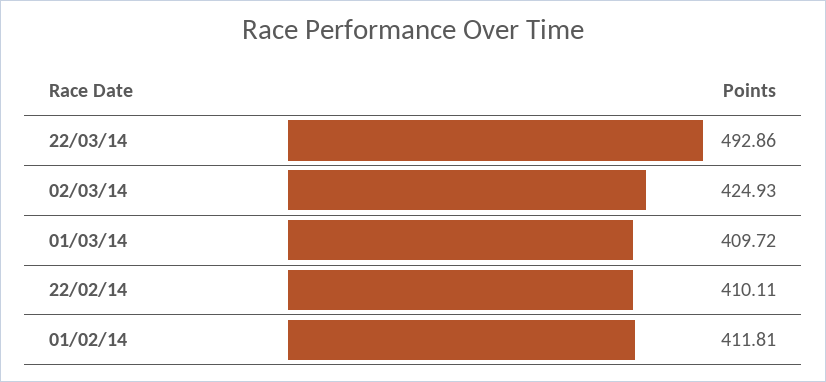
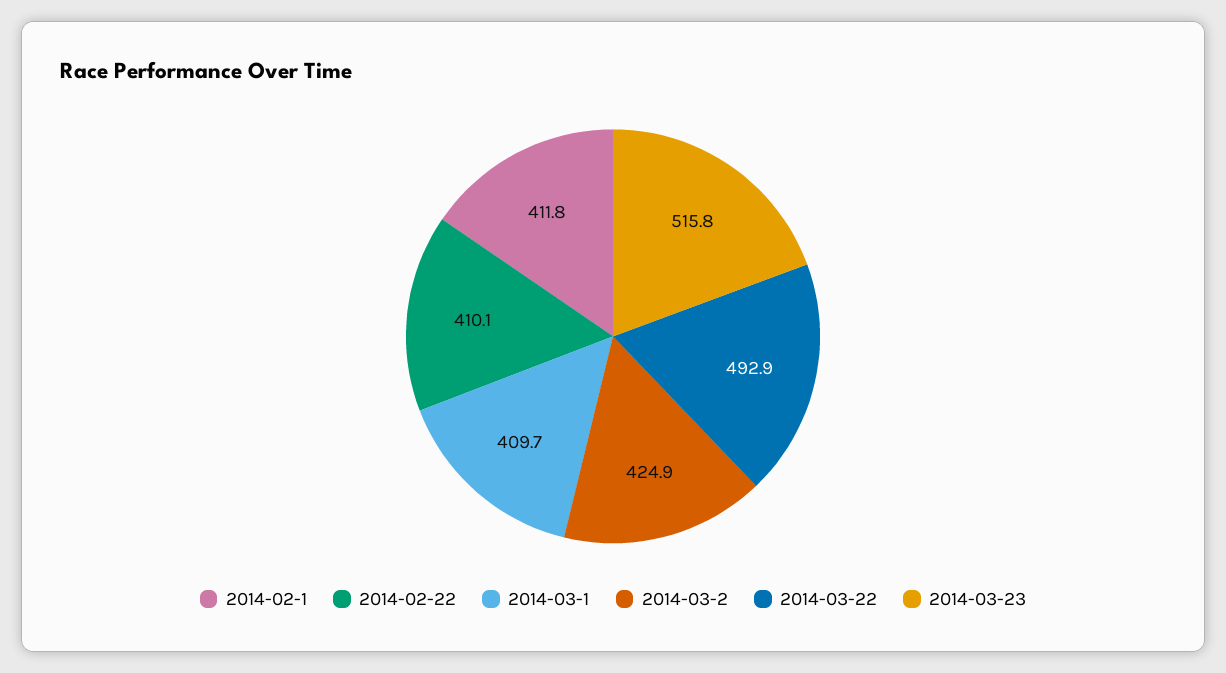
2014-03-23: none -> 515.8

